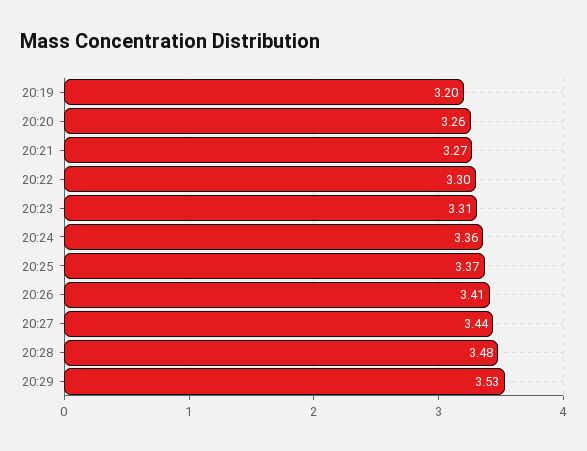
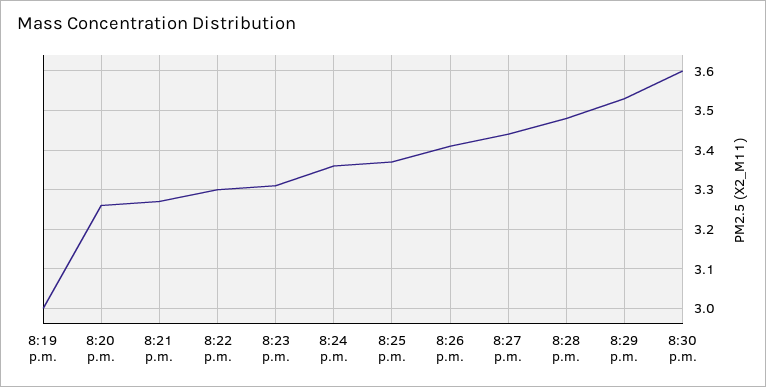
20:19: 3.2 -> 3
8:30 p.m.: none -> 3.6

